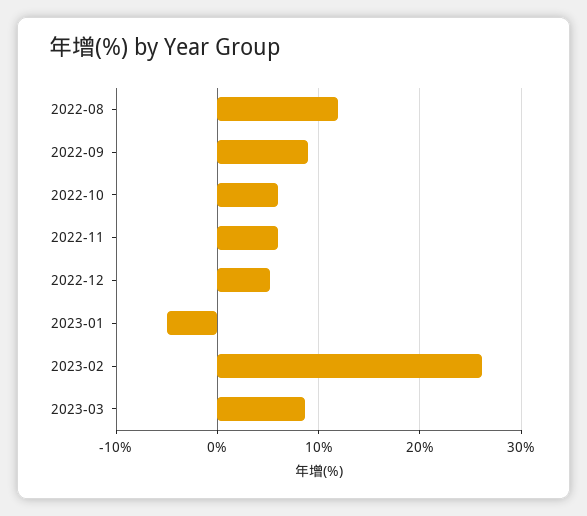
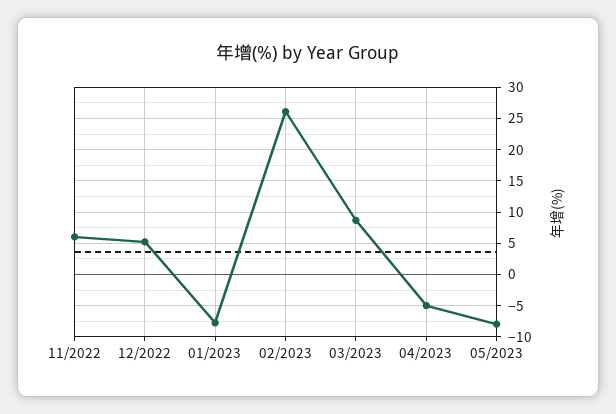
2022-08: 12 -> none
2022-09: 9 -> none
2022-10: 6 -> none
2023-01: -5 -> -8
04/2023: none -> -5
05/2023: none -> -8

